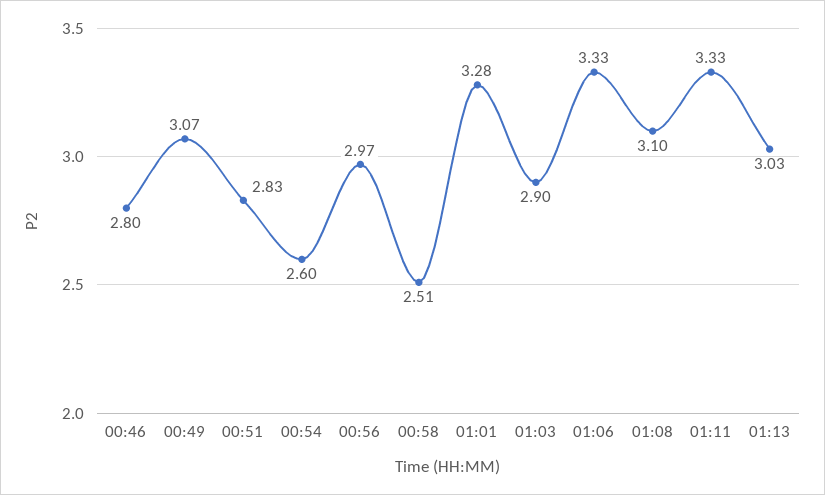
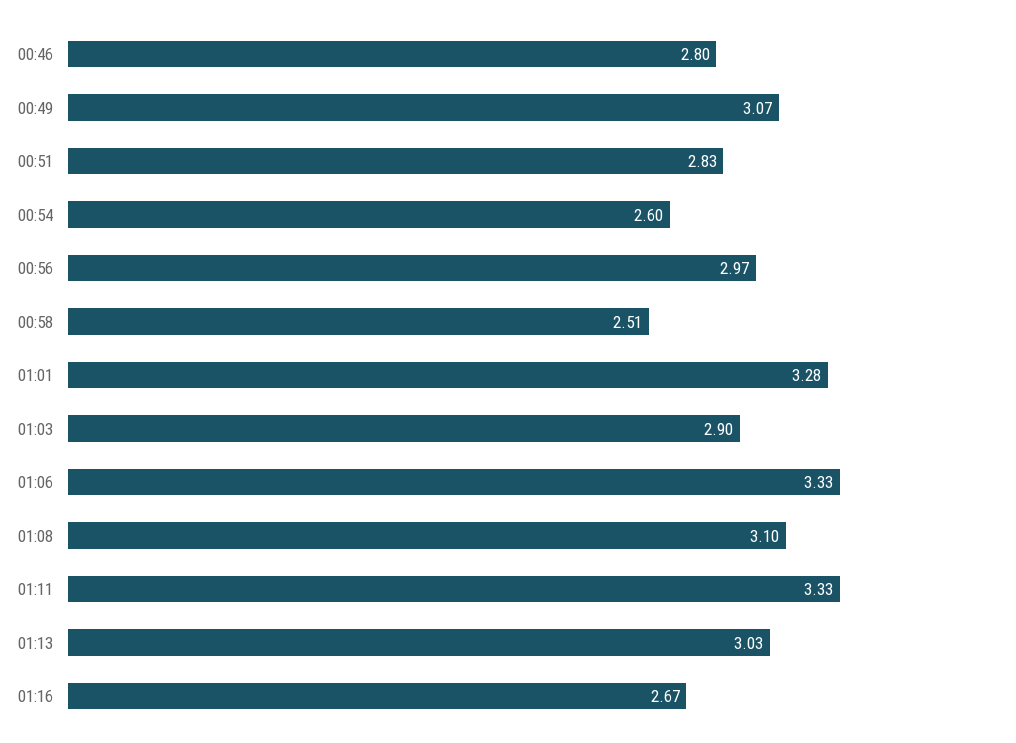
01:16: none -> 2.67

